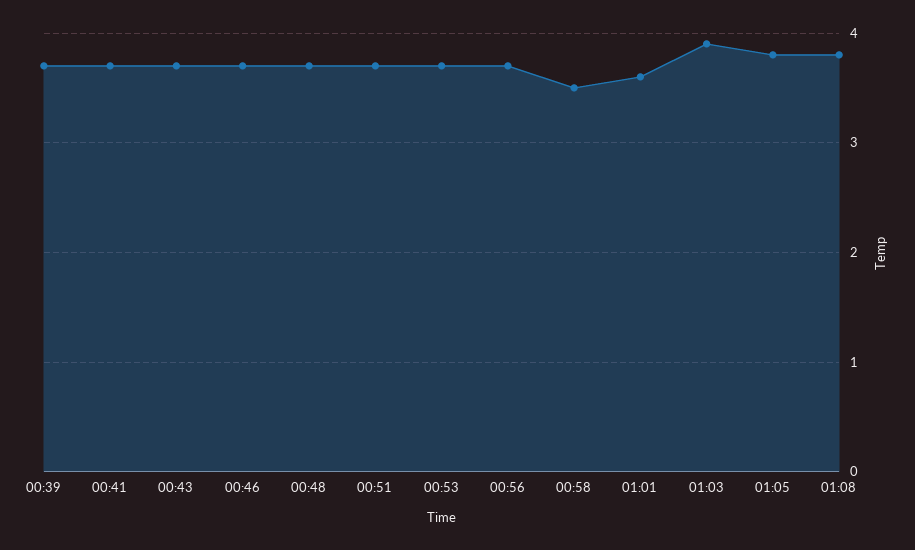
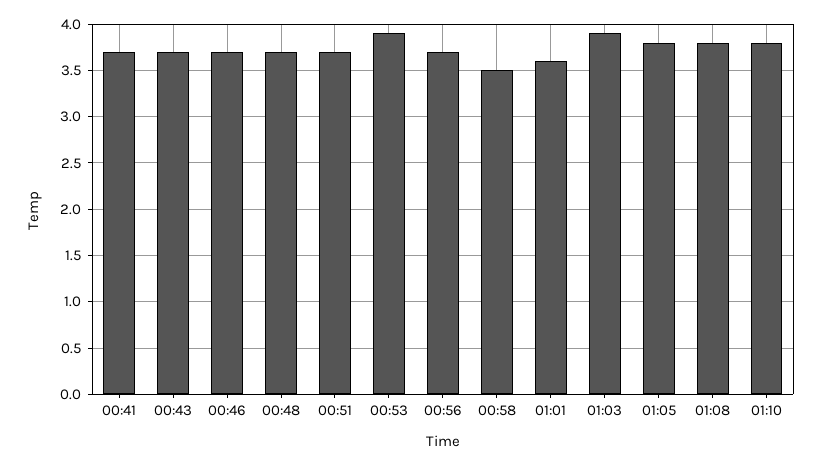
00:39: 3.7 -> none
00:53: 3.7 -> 3.9
01:10: none -> 3.8

